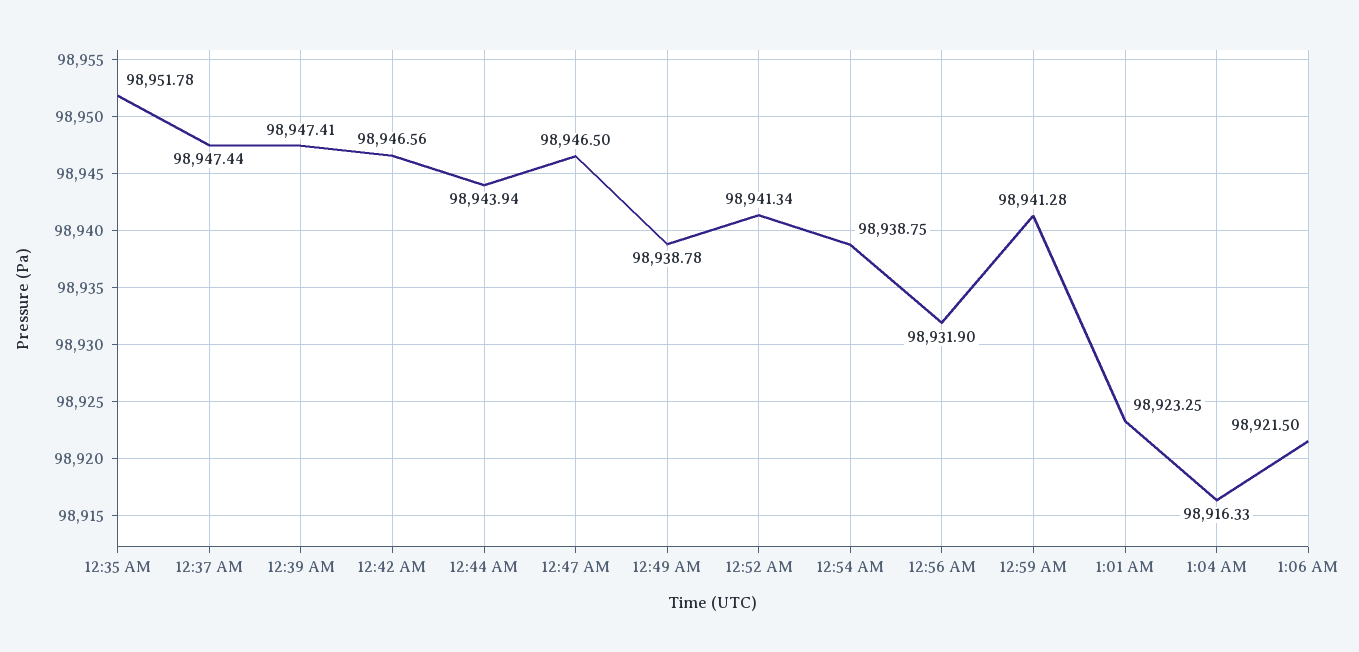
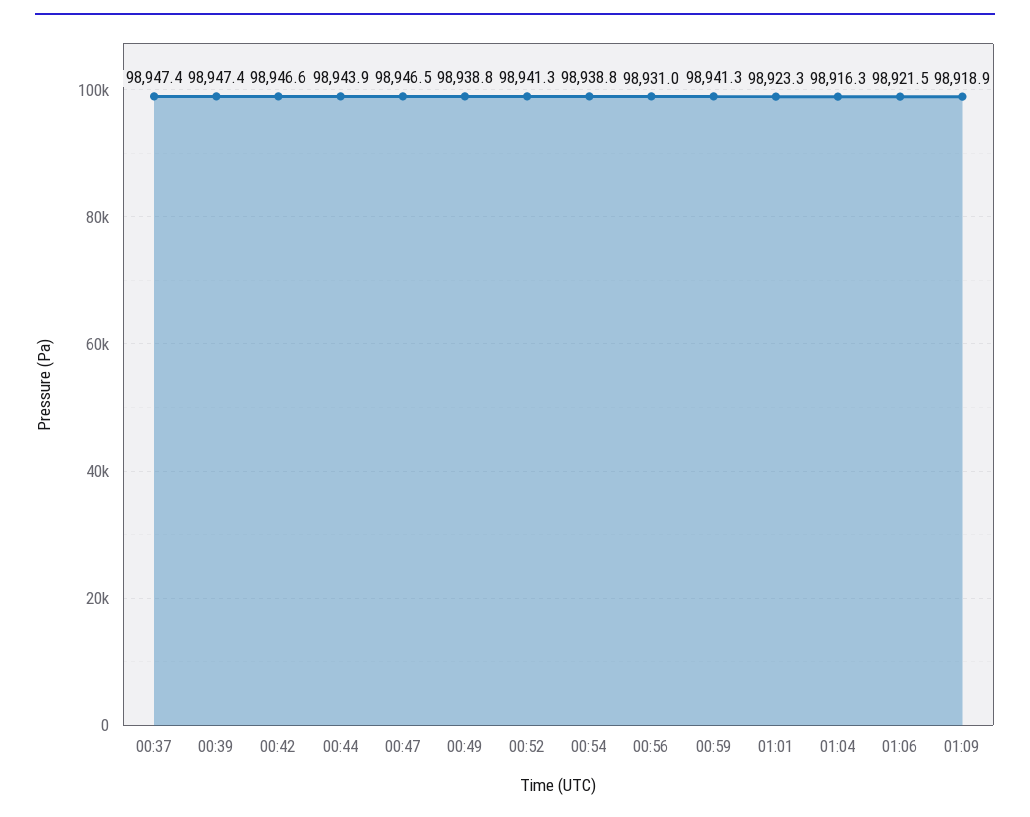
12:35 AM: 98951.78 -> none
12:56 AM: 98931.9 -> 98931
01:09: none -> 98918.9

